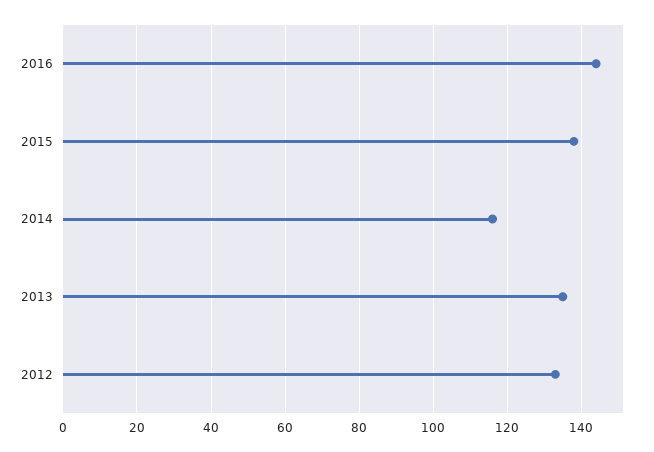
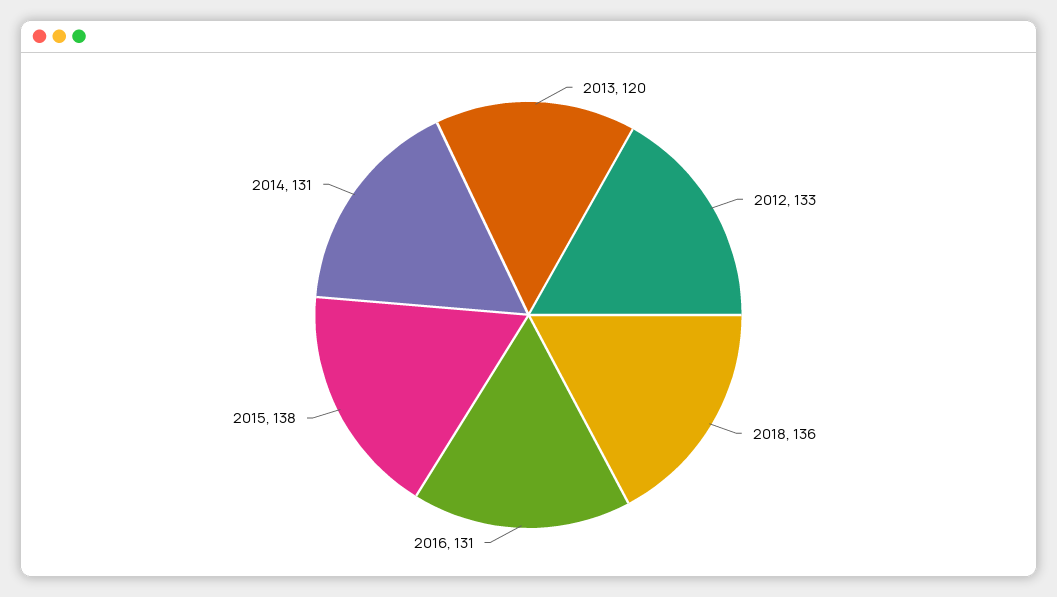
2016: 145 -> 131
2014: 115 -> 131
2013: 135 -> 120
2018: none -> 136

